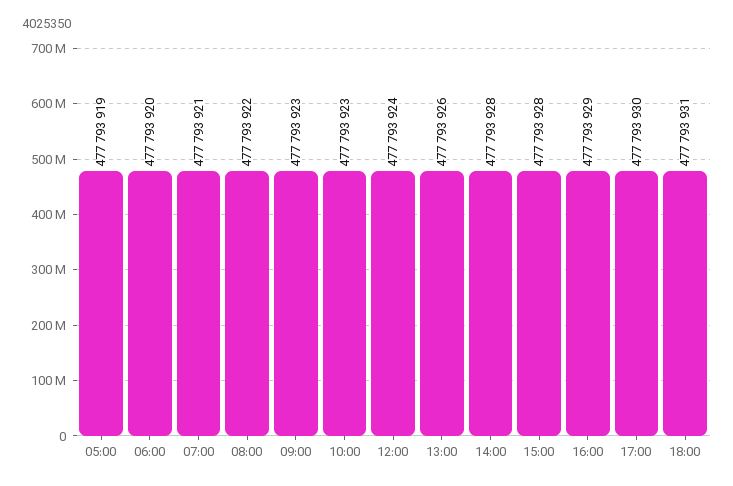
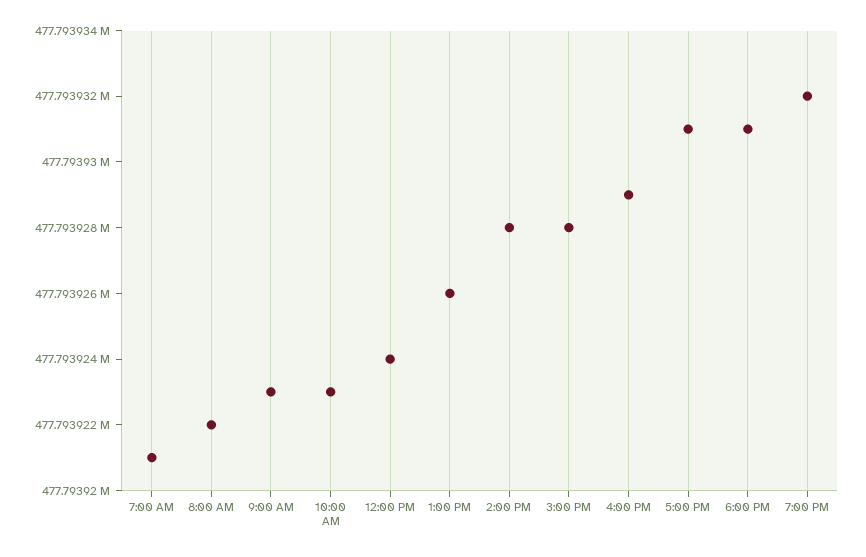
05:00: 477793919 -> none
06:00: 477793920 -> none
17:00: 477793930 -> 477793931
7:00 PM: none -> 477793932

